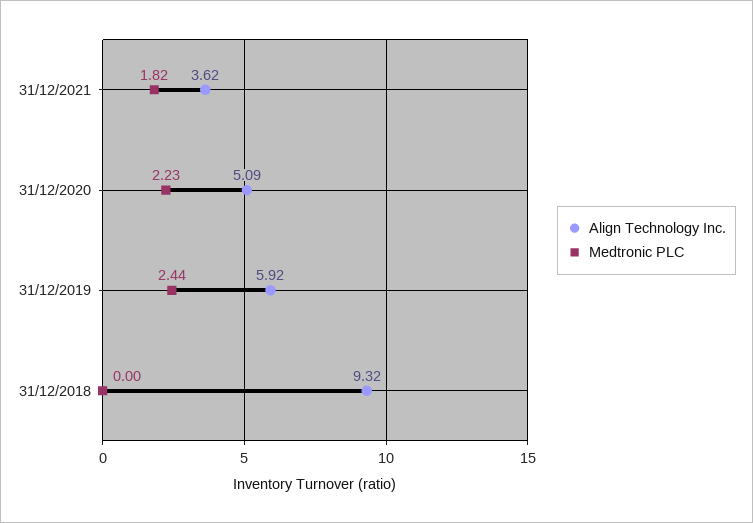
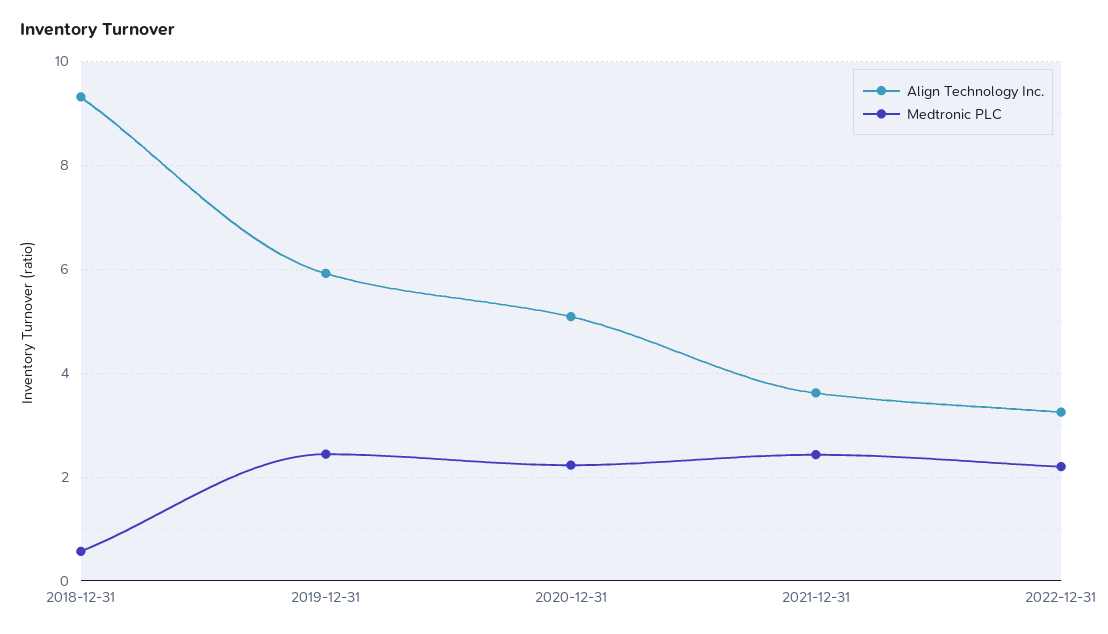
Medtronic PLC, 31/12/2021: 1.82 -> 2.4
Medtronic PLC, 31/12/2018: 0 -> 0.6
Align Technology Inc., 2022-12-31: none -> 3.2
Medtronic PLC, 2022-12-31: none -> 2.2

